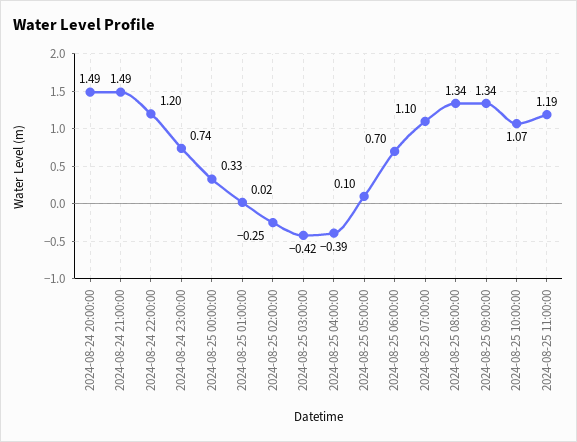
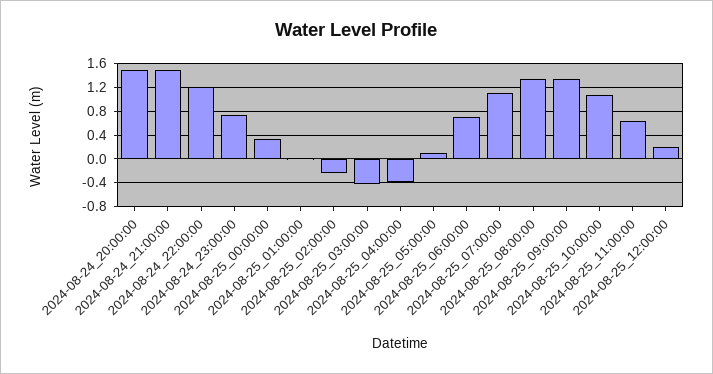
2024-08-25 11:00:00: 1.19 -> 0.6
2024-08-25_12:00:00: none -> 0.2

